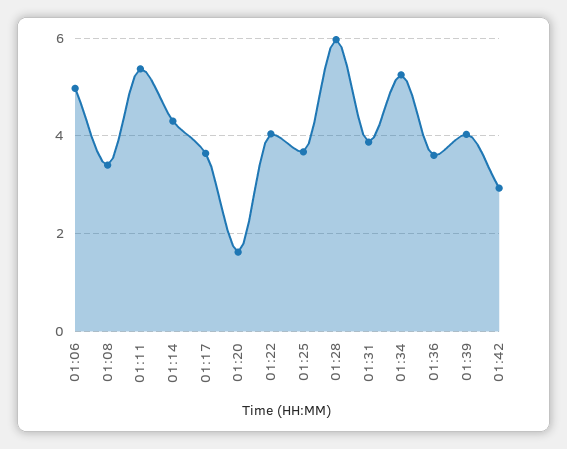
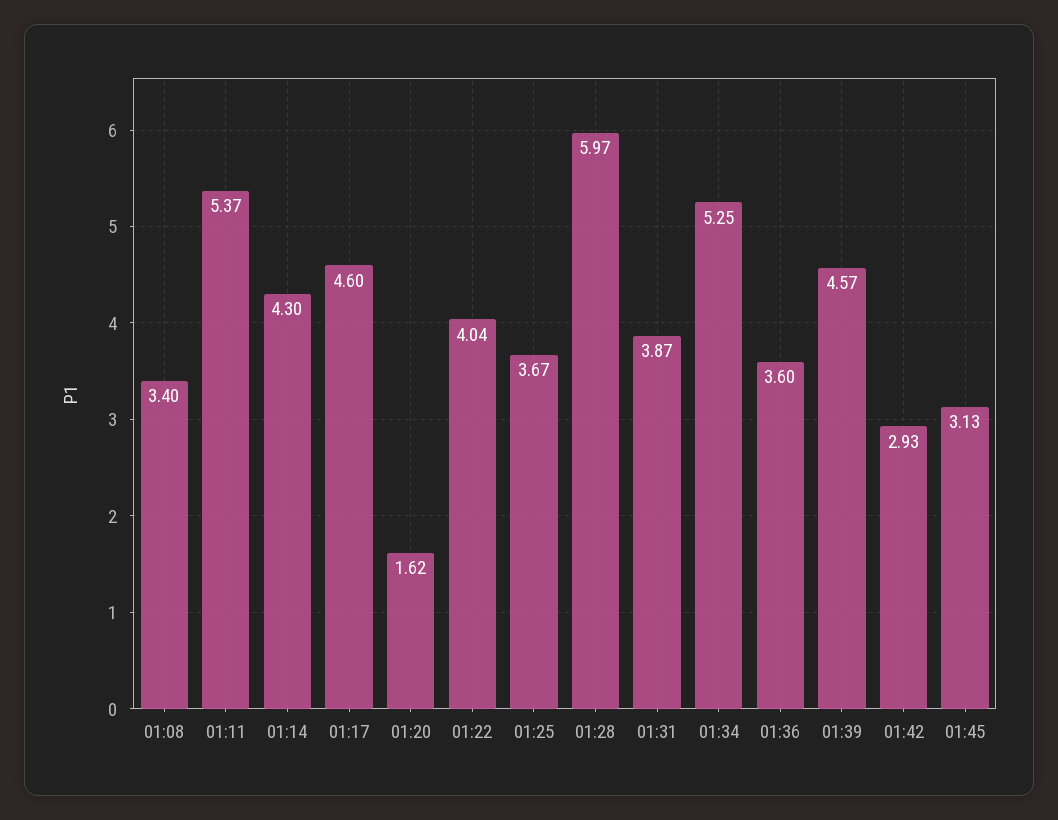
01:06: 5 -> none
01:17: 3.6 -> 4.6
01:39: 4 -> 4.57
01:45: none -> 3.13

